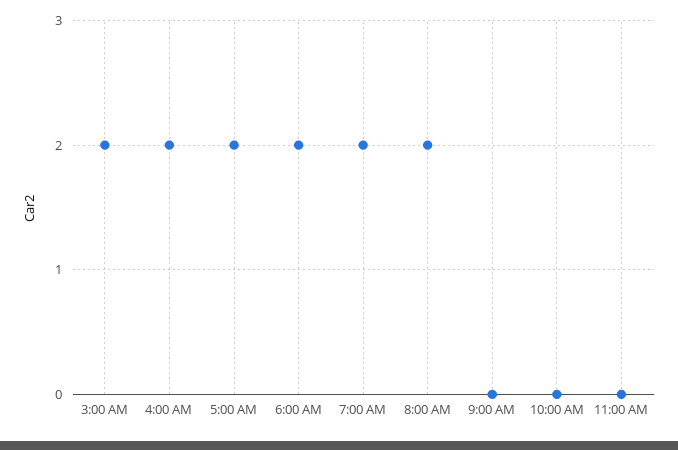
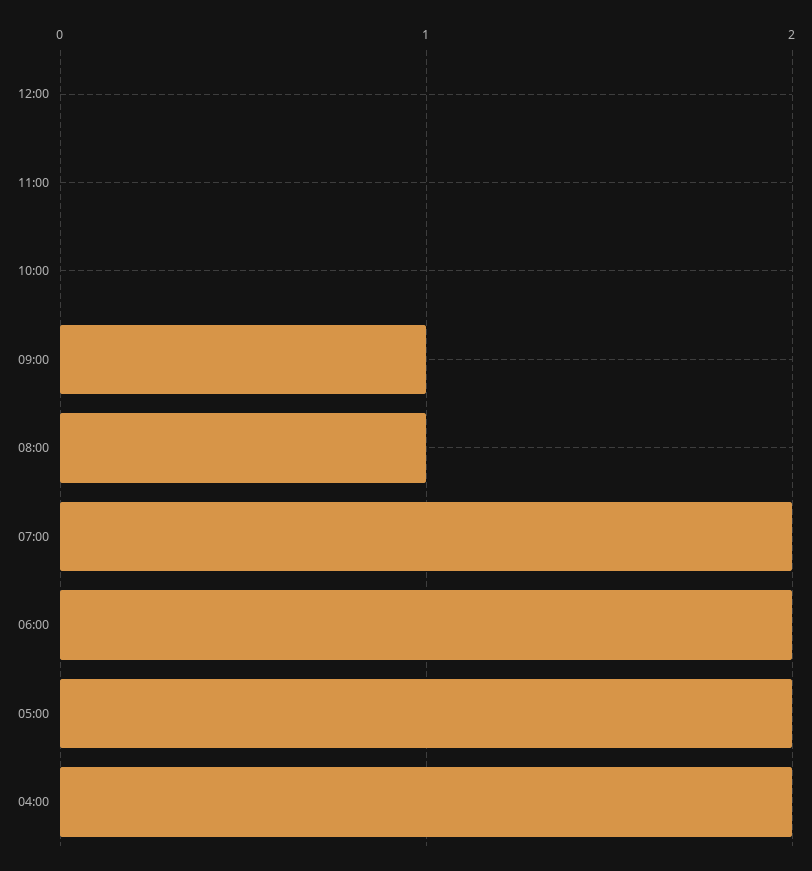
3:00 AM: 2 -> none
8:00 AM: 2 -> 1
9:00 AM: 0 -> 1
12:00: none -> 0

